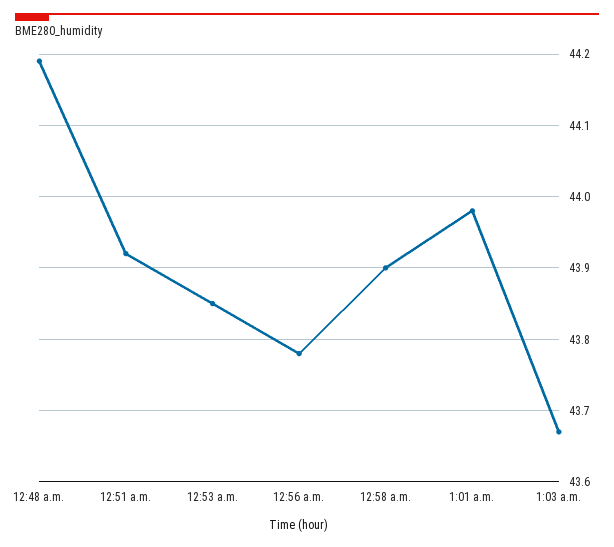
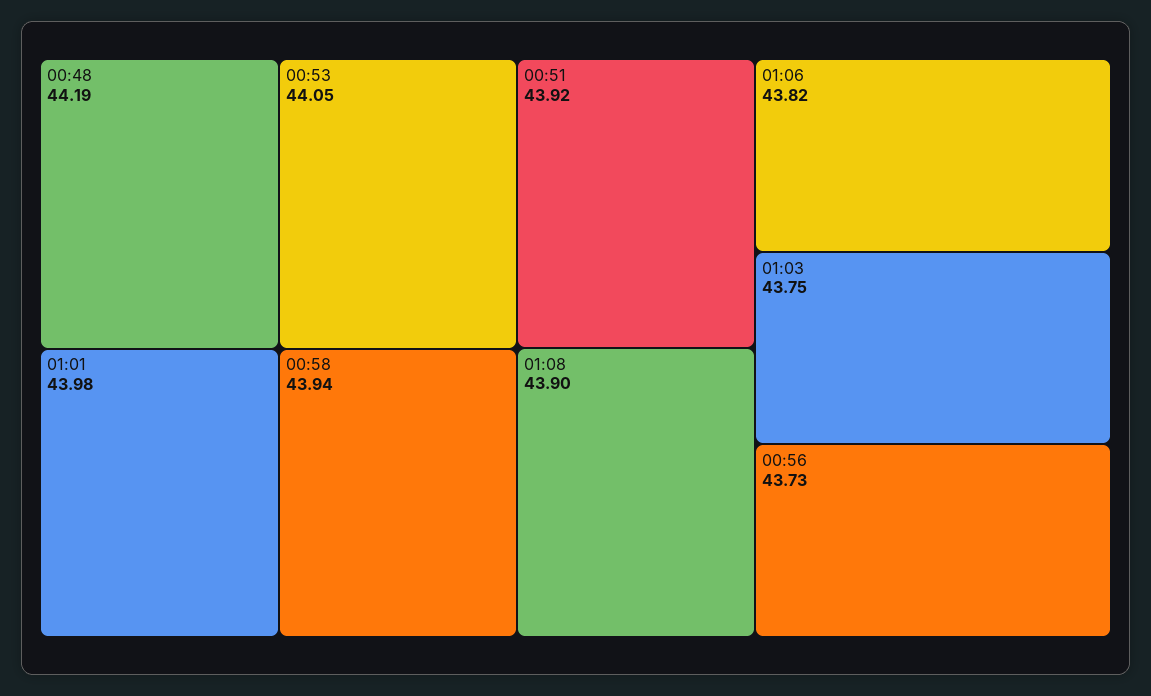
12:53 a.m.: 43.85 -> 44.05
12:56 a.m.: 43.78 -> 43.73
12:58 a.m.: 43.9 -> 43.94
1:03 a.m.: 43.67 -> 43.75
01:08: none -> 43.9
01:06: none -> 43.82

